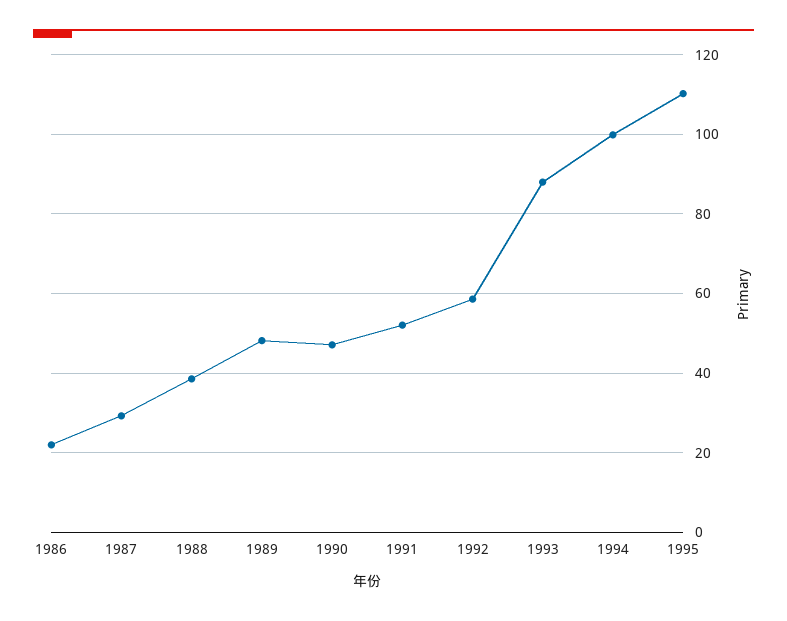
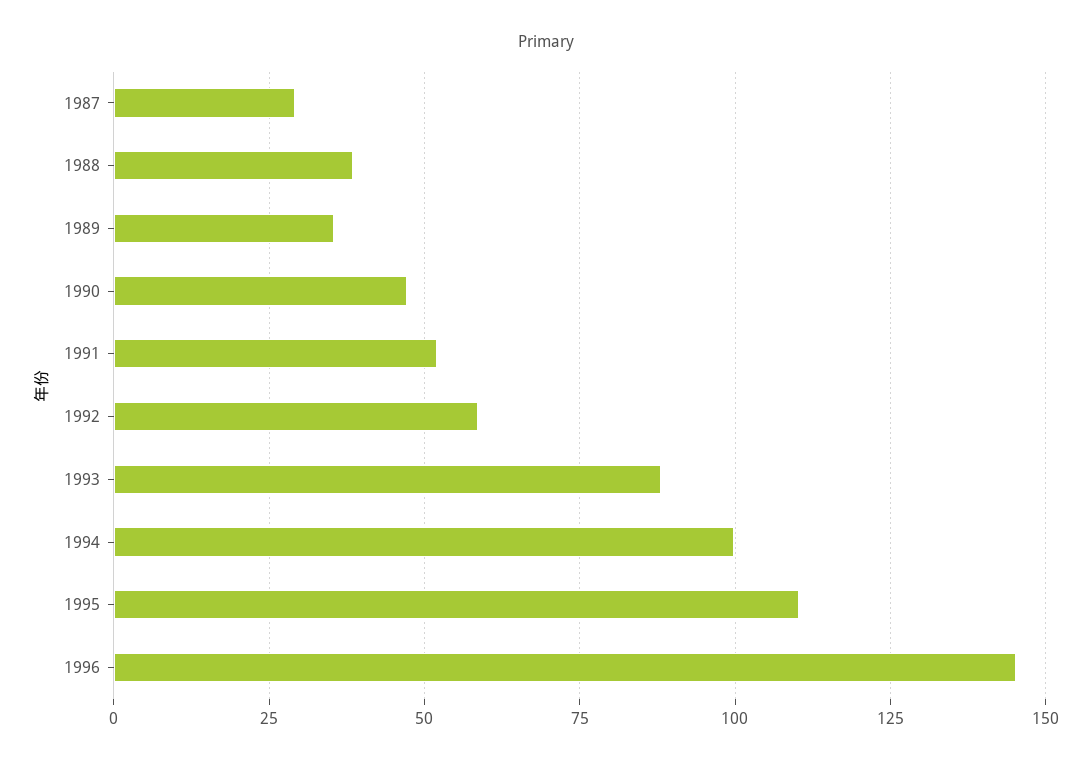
1986: 22 -> none
1989: 48 -> 35
1996: none -> 145

